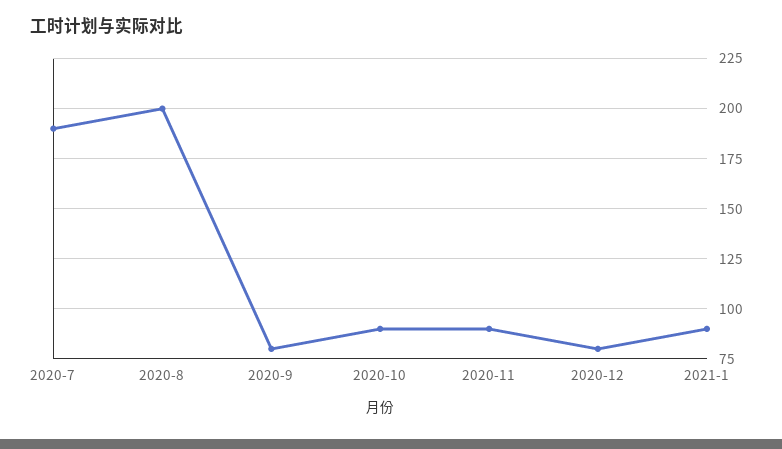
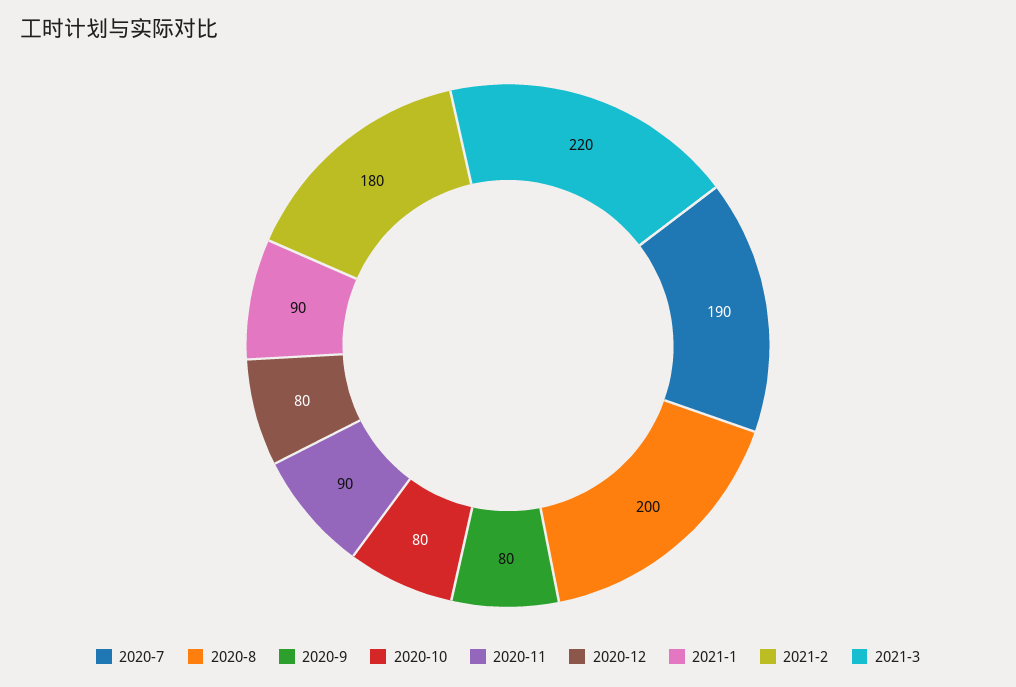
2020-10: 90 -> 80
2021-2: none -> 180
2021-3: none -> 220

